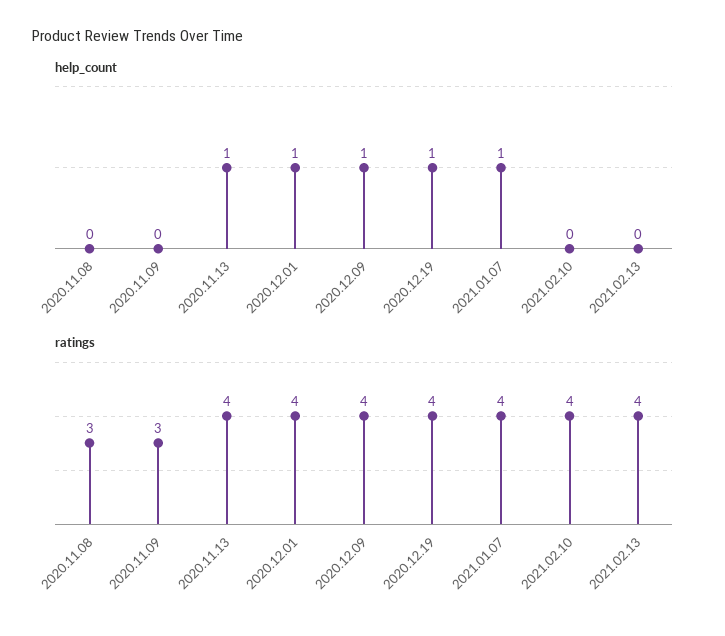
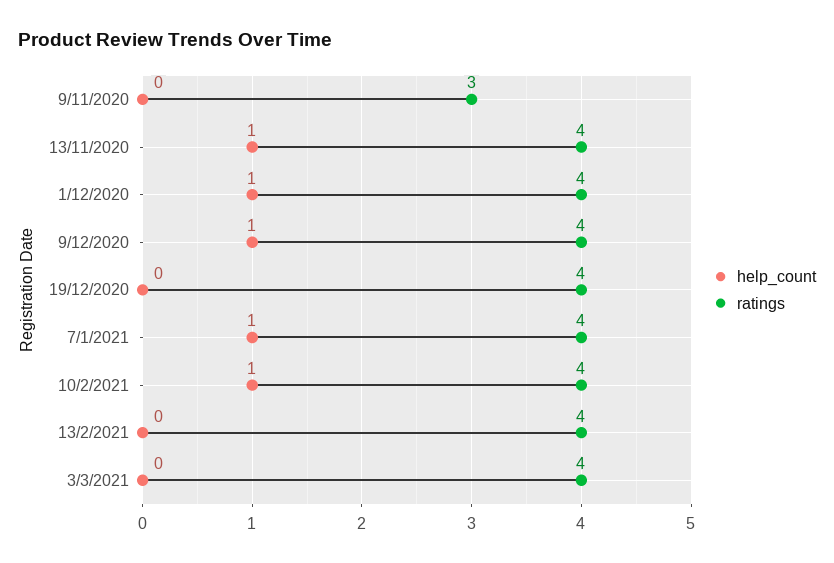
help_count, 2020.11.08: 0 -> none
help_count, 2020.12.19: 1 -> 0
help_count, 2021.02.10: 0 -> 1
ratings, 2020.11.08: 3 -> none
help_count, 3/3/2021: none -> 0
ratings, 3/3/2021: none -> 4

